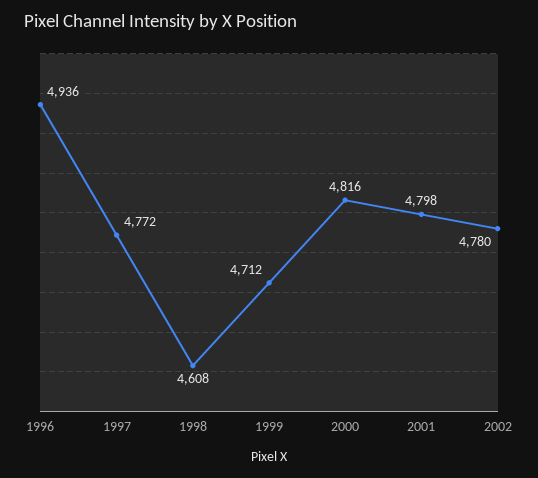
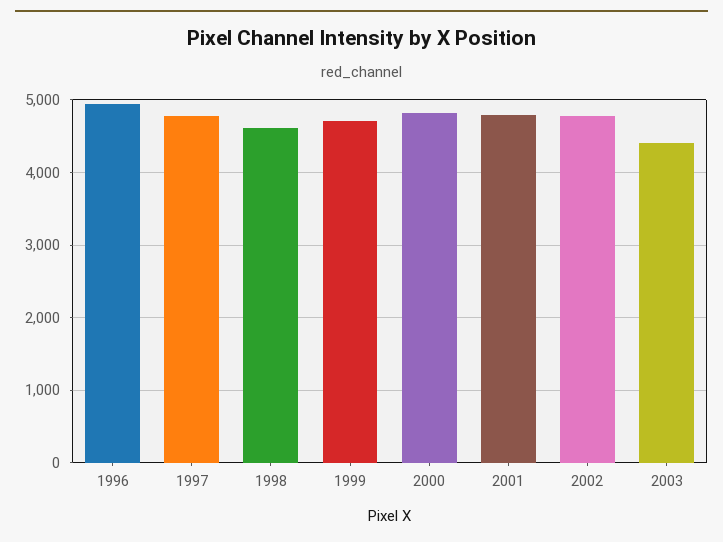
2003: none -> 4400

